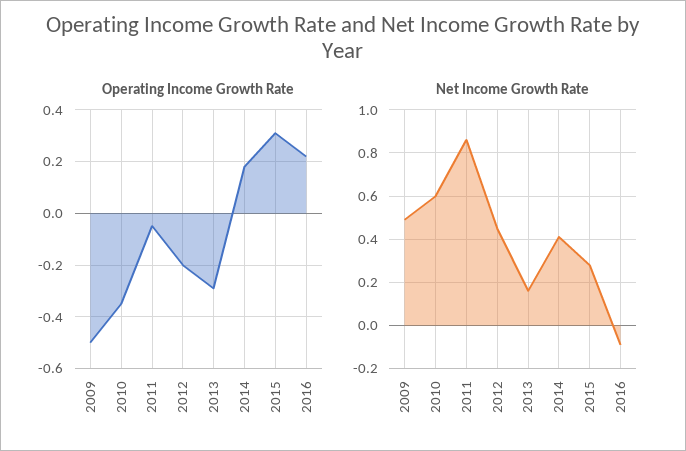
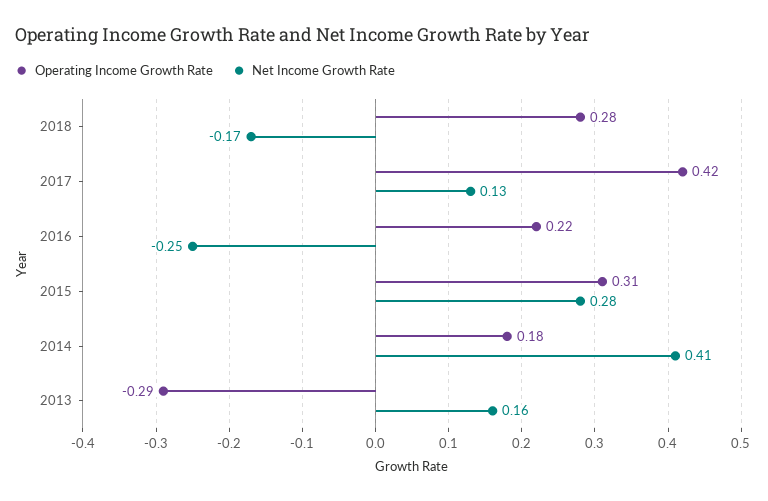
Operating Income Growth Rate, 2009: -0.5 -> none
Operating Income Growth Rate, 2010: -0.35 -> none
Operating Income Growth Rate, 2011: -0.05 -> none
Operating Income Growth Rate, 2012: -0.2 -> none
Net Income Growth Rate, 2009: 0.5 -> none
Net Income Growth Rate, 2010: 0.6 -> none
Net Income Growth Rate, 2011: 0.85 -> none
Net Income Growth Rate, 2012: 0.45 -> none
Net Income Growth Rate, 2016: -0.1 -> -0.25
Operating Income Growth Rate, 2018: none -> 0.28
Net Income Growth Rate, 2018: none -> -0.17
Operating Income Growth Rate, 2017: none -> 0.42
Net Income Growth Rate, 2017: none -> 0.13

